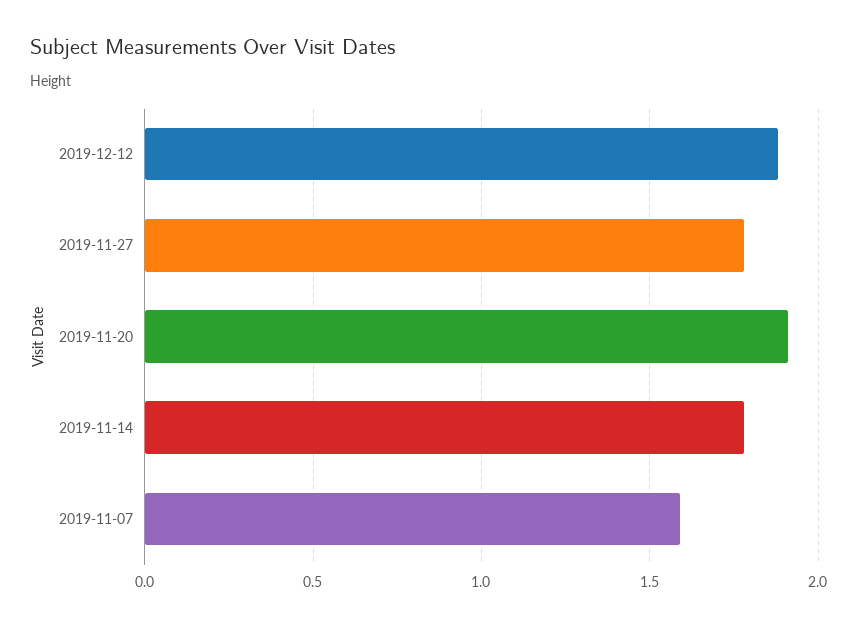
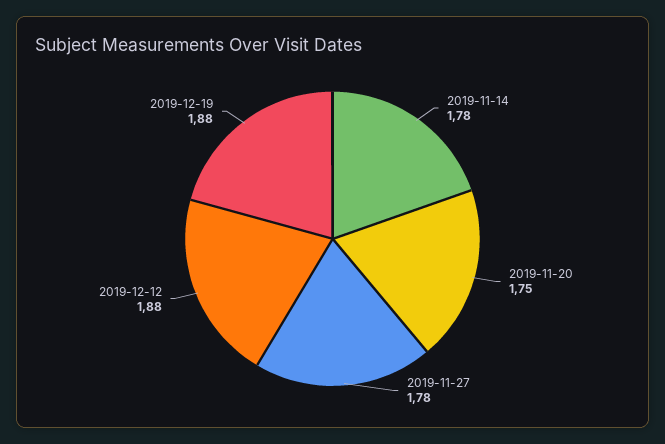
2019-11-20: 1.9 -> 1.75
2019-11-07: 1.6 -> none
2019-12-19: none -> 1.88

